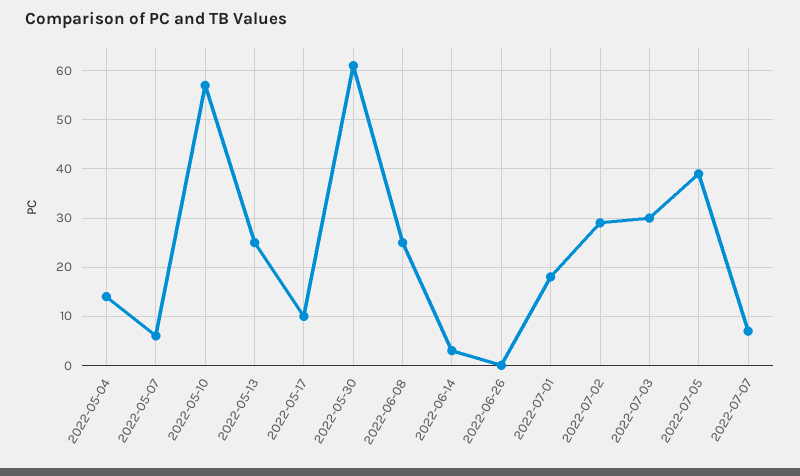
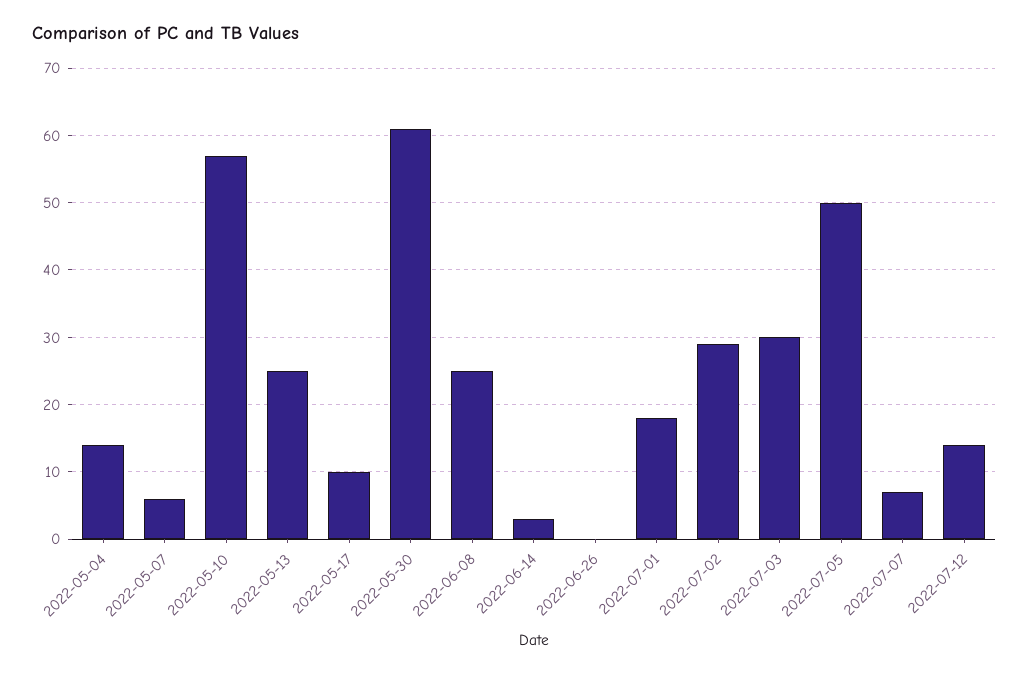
2022-07-05: 40 -> 50
2022-07-12: none -> 14

